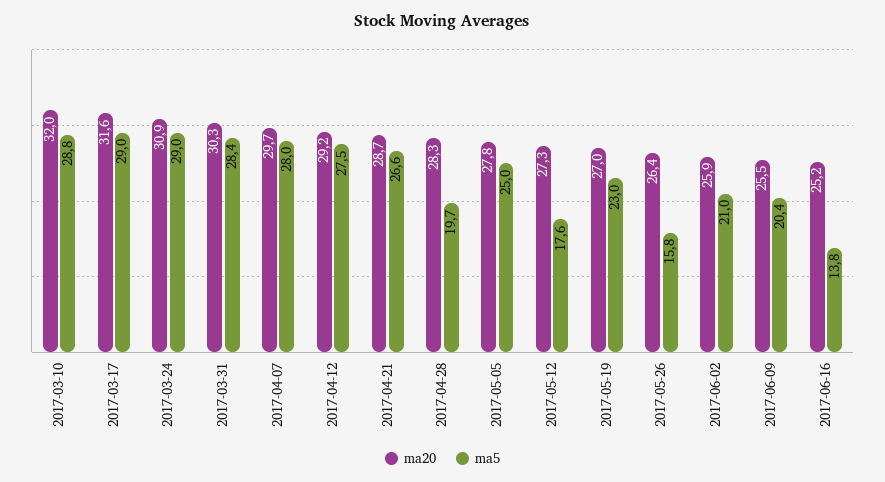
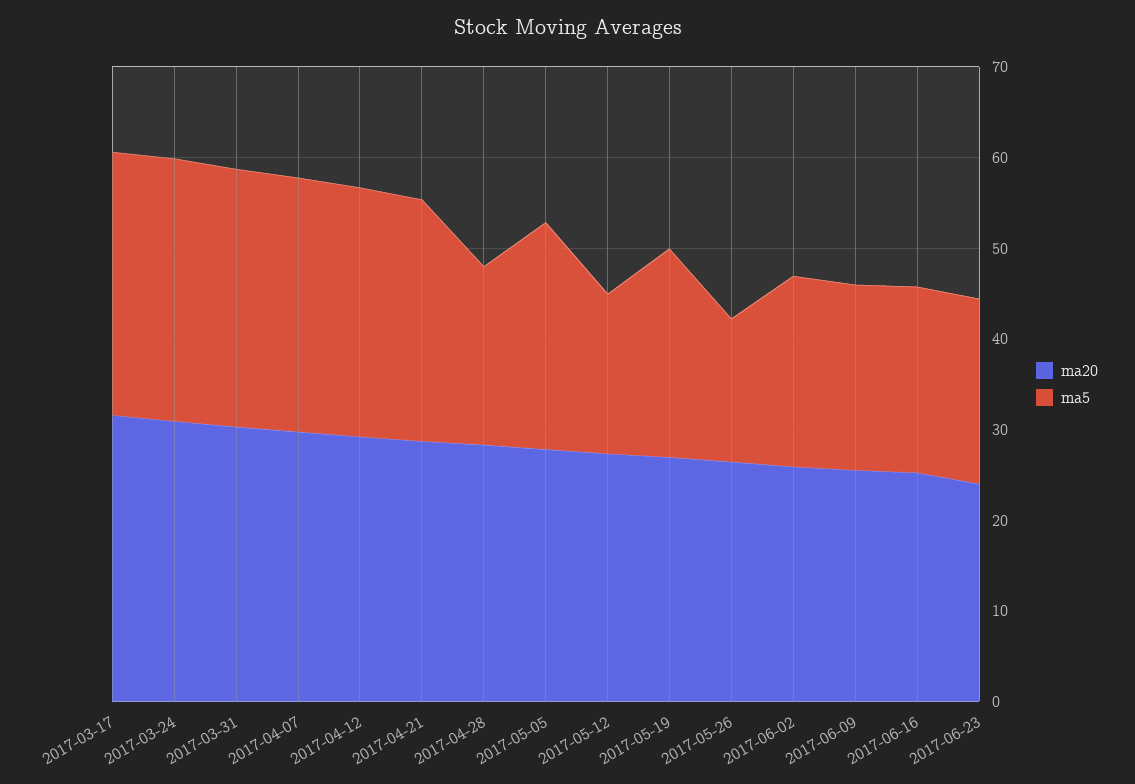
ma20, 2017-03-10: 32 -> none
ma5, 2017-03-10: 28.8 -> none
ma5, 2017-06-16: 13.8 -> 20
ma20, 2017-06-23: none -> 24
ma5, 2017-06-23: none -> 20

